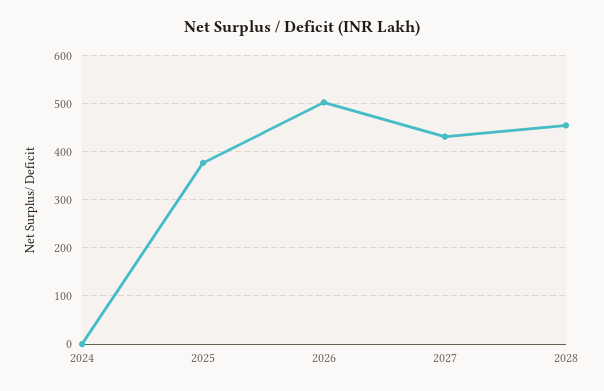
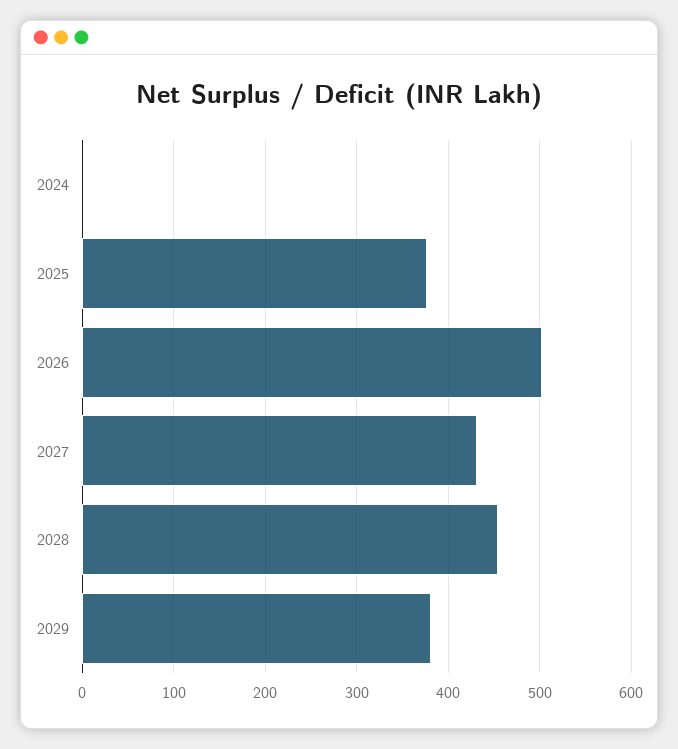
2029: none -> 380

